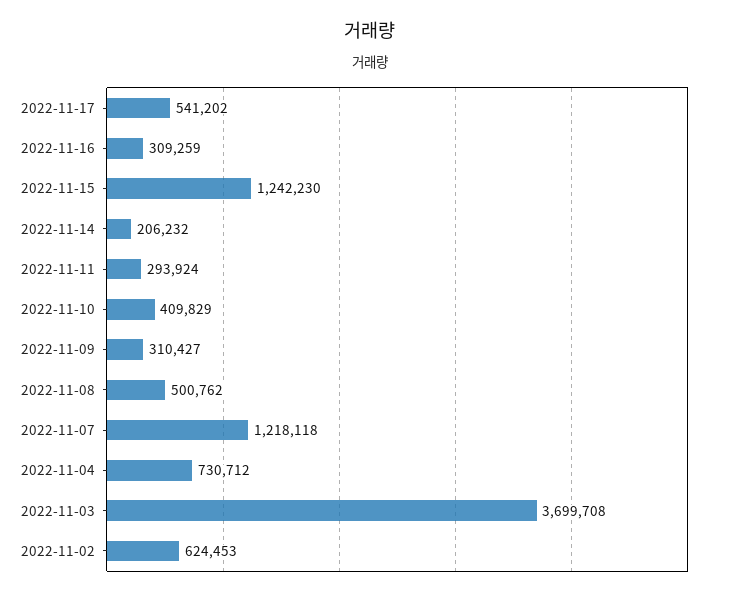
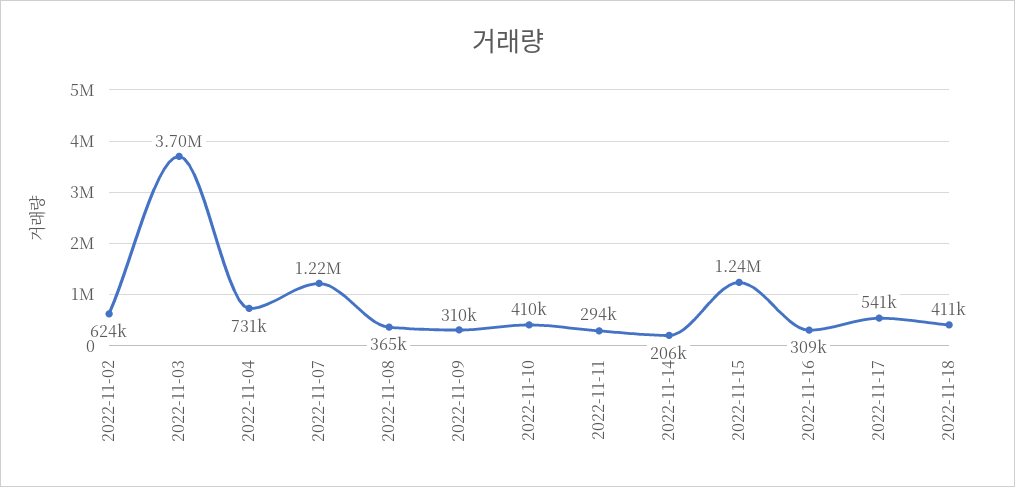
2022-11-08: 500762 -> 365000
2022-11-18: none -> 411000

